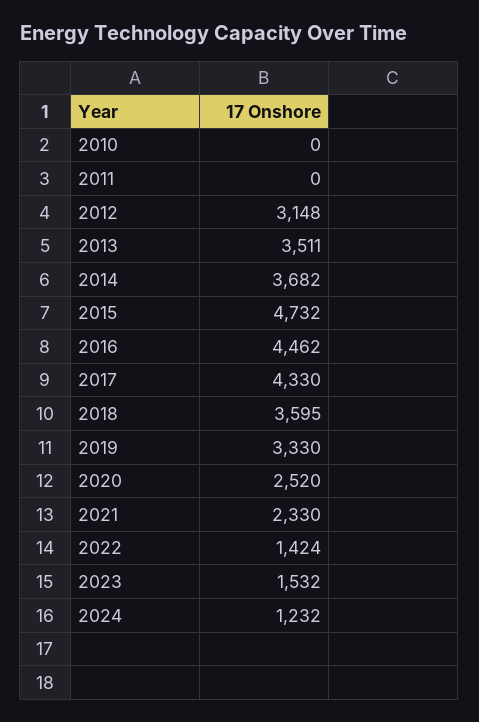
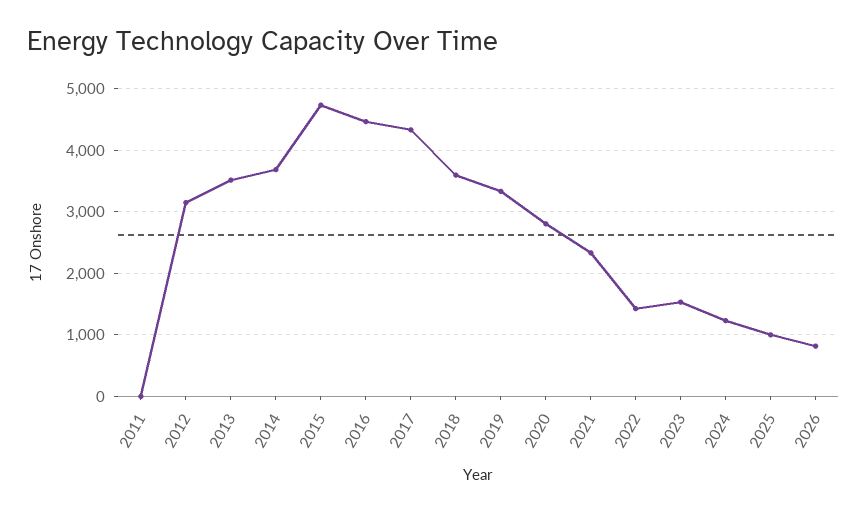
2010: 0 -> none
2020: 2520 -> 2800
2025: none -> 1000
2026: none -> 800

